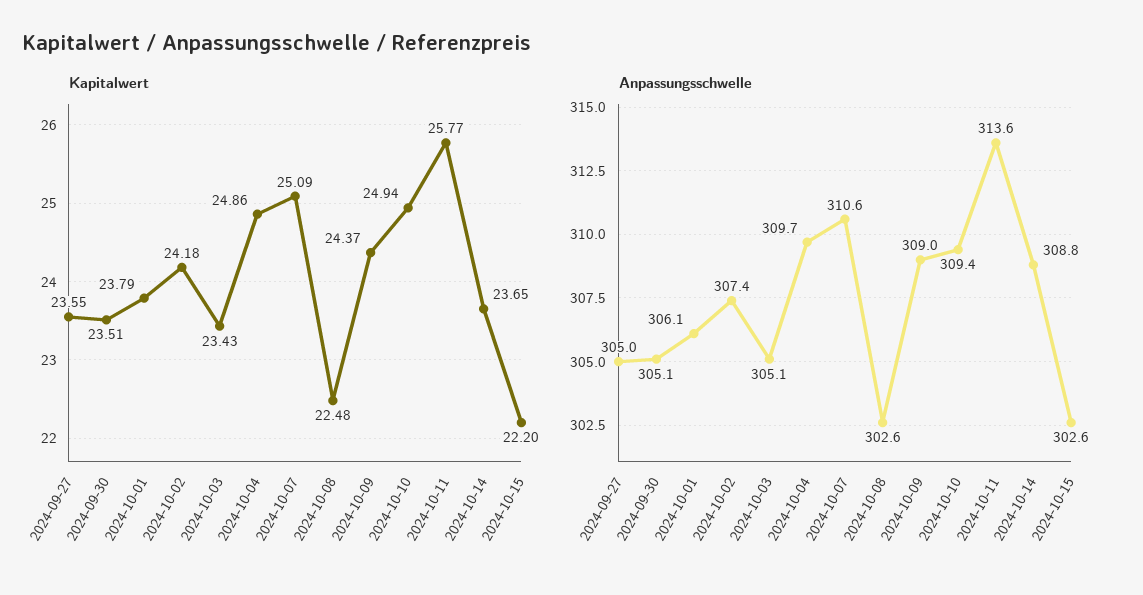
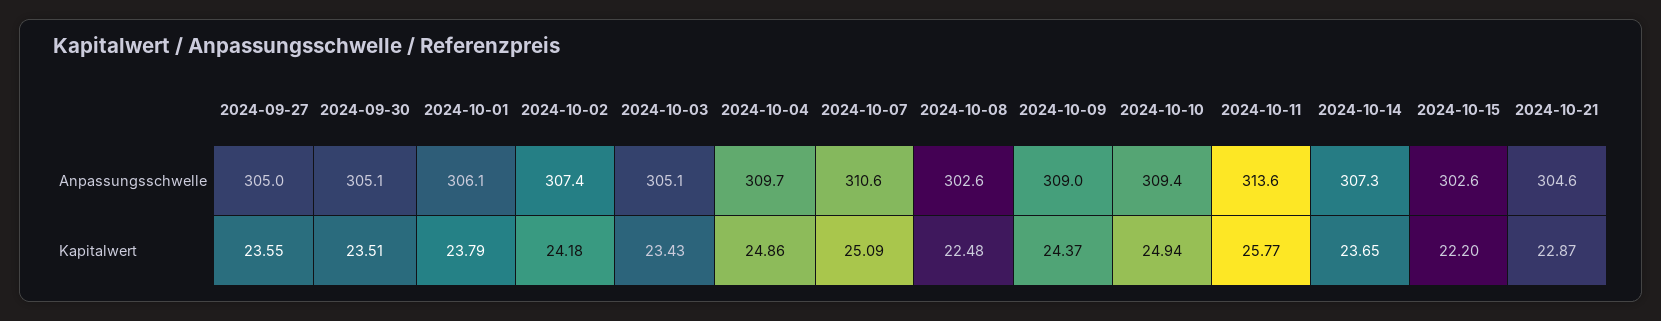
Anpassungsschwelle, 2024-10-14: 308.8 -> 307.3
Anpassungsschwelle, 2024-10-21: none -> 304.6
Kapitalwert, 2024-10-21: none -> 22.87

